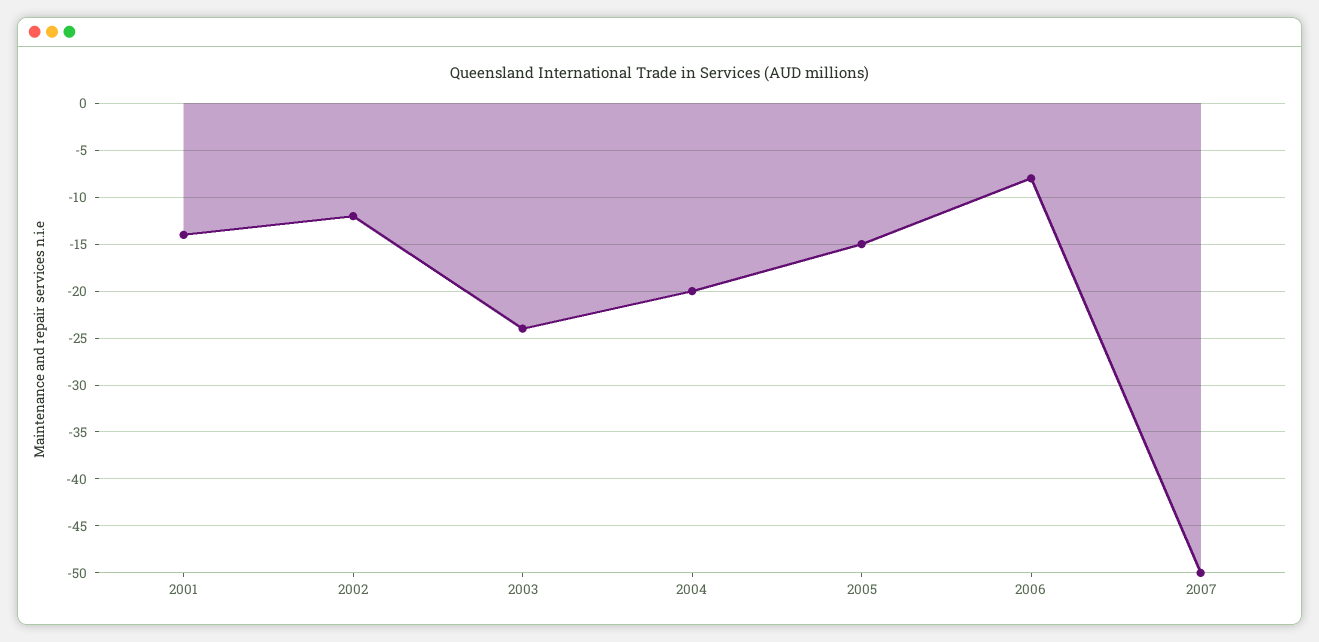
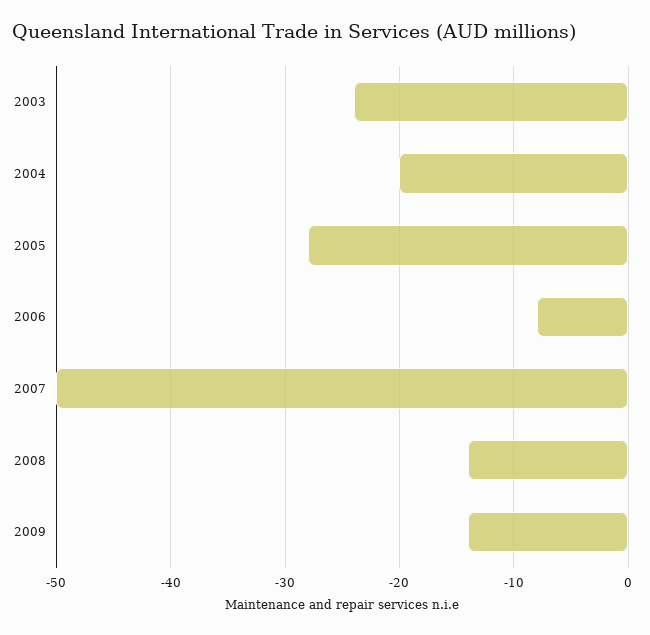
2001: -14 -> none
2002: -12 -> none
2005: -15 -> -28
2008: none -> -14
2009: none -> -14

